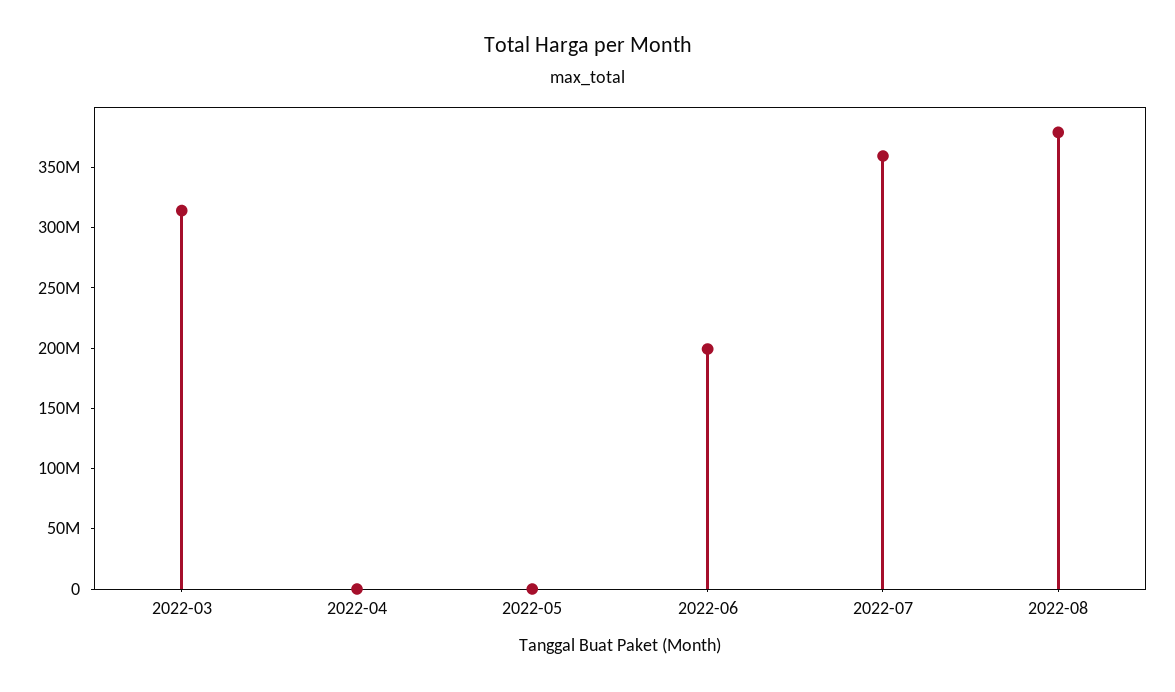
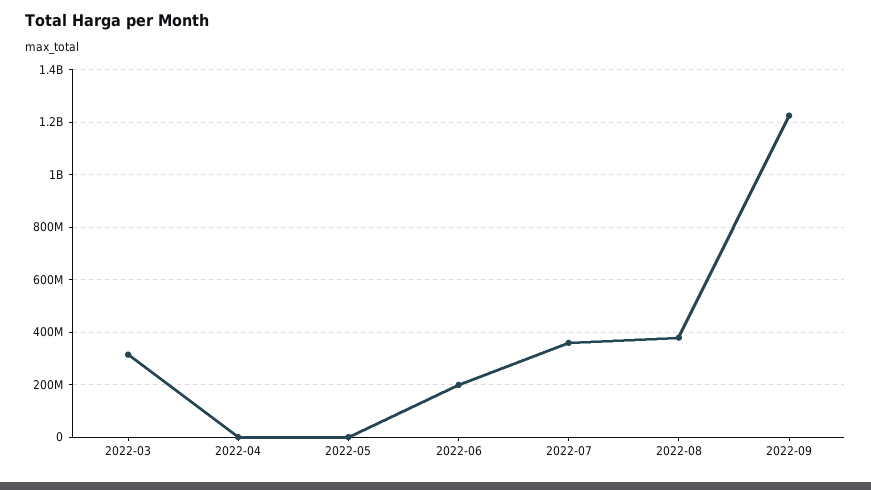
2022-09: none -> 1225000000

